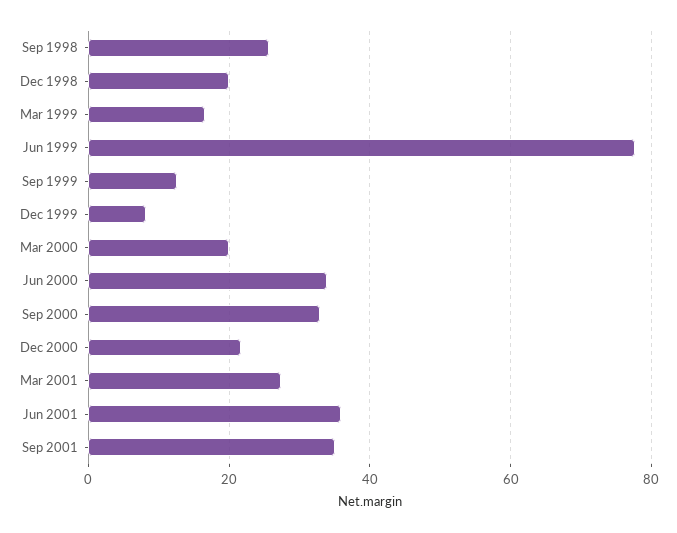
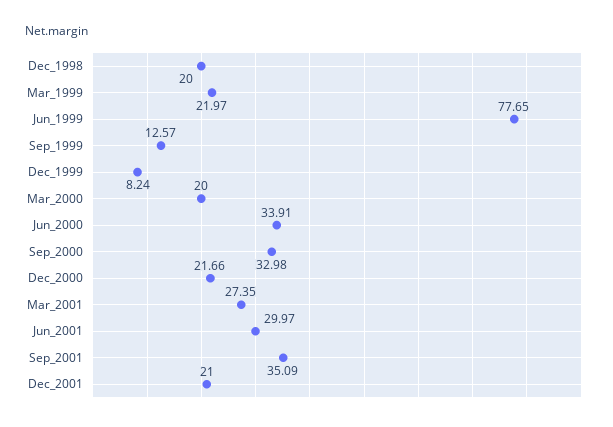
Sep 1998: 26 -> none
Mar 1999: 16 -> 21.97
Jun 2001: 36 -> 29.97
Dec_2001: none -> 21

